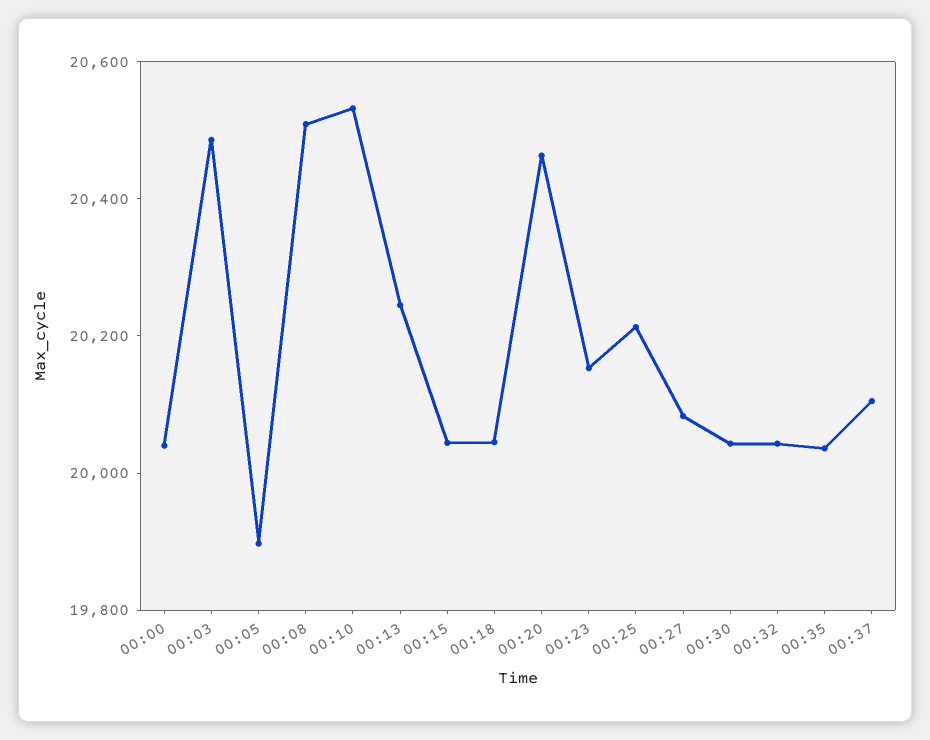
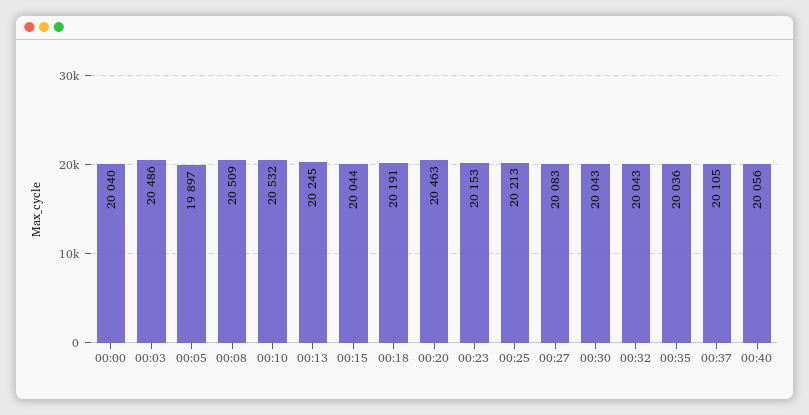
00:18: 20050 -> 20191
00:40: none -> 20056

